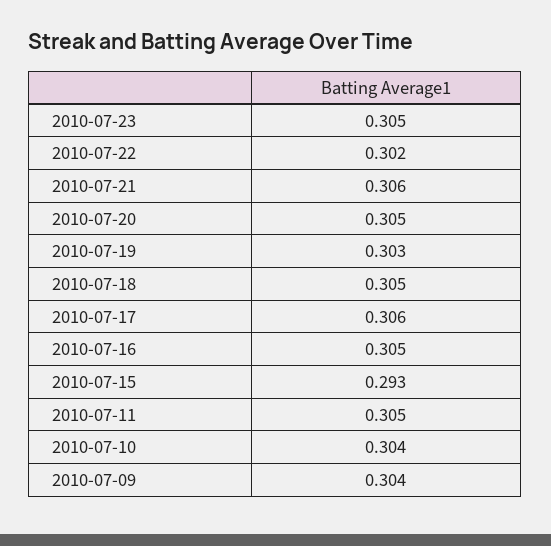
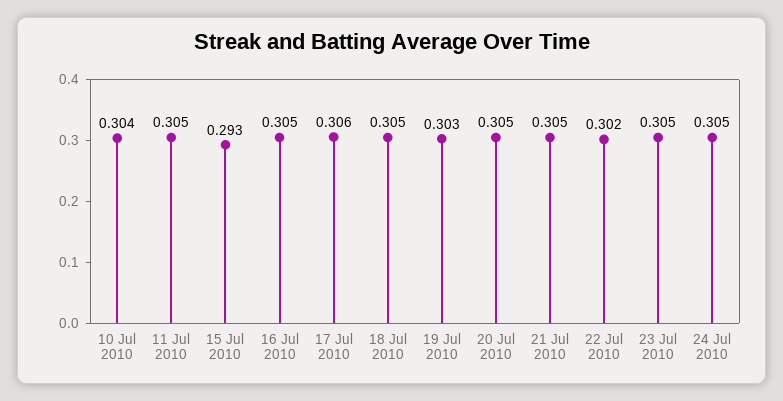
2010-07-21: 0.306 -> 0.305
2010-07-09: 0.304 -> none
24 Jul 2010: none -> 0.305

